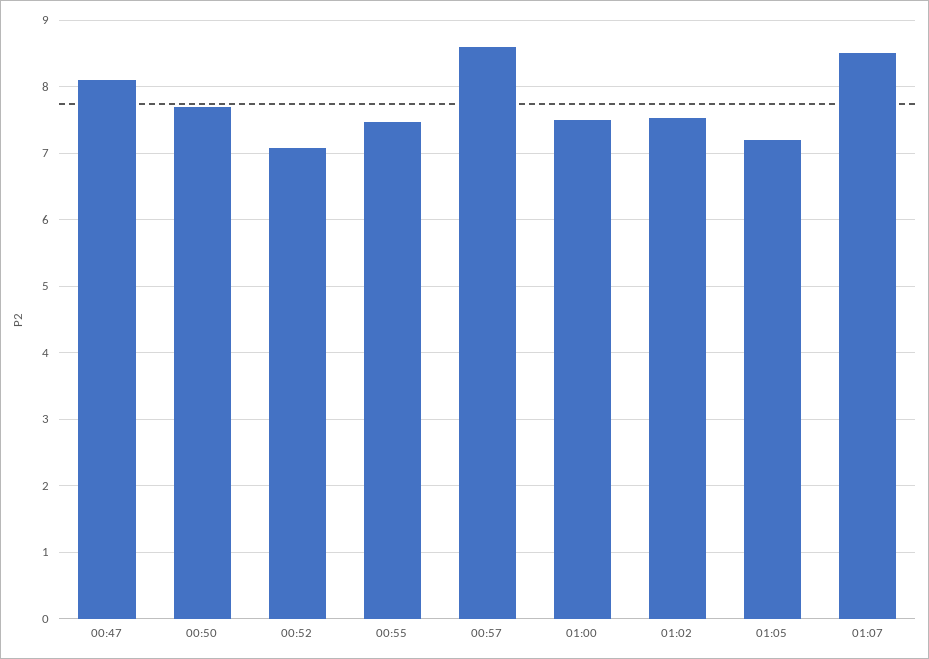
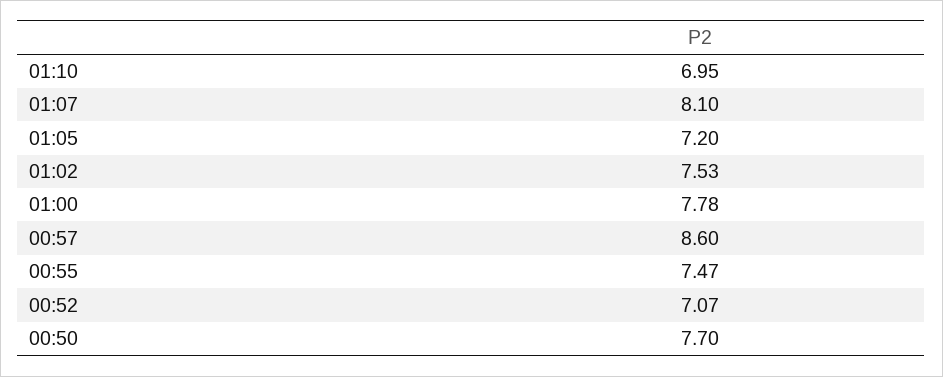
00:47: 8.1 -> none
01:00: 7.5 -> 7.78
01:07: 8.5 -> 8.1
01:10: none -> 6.95

